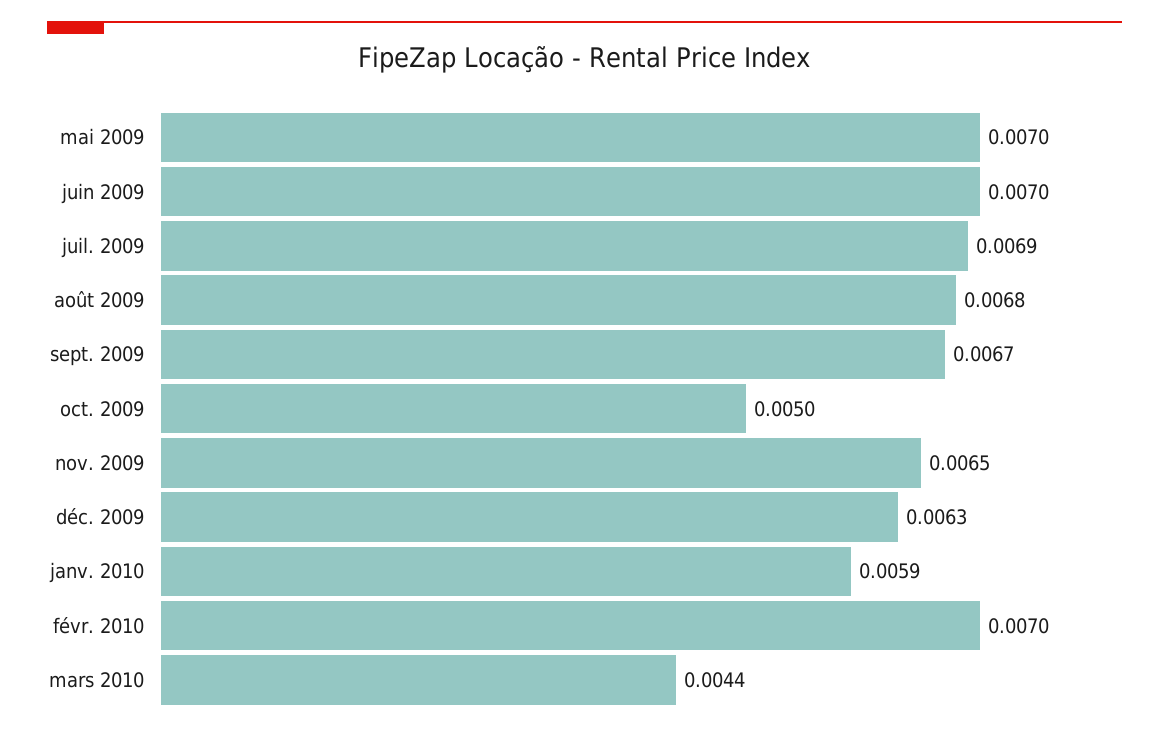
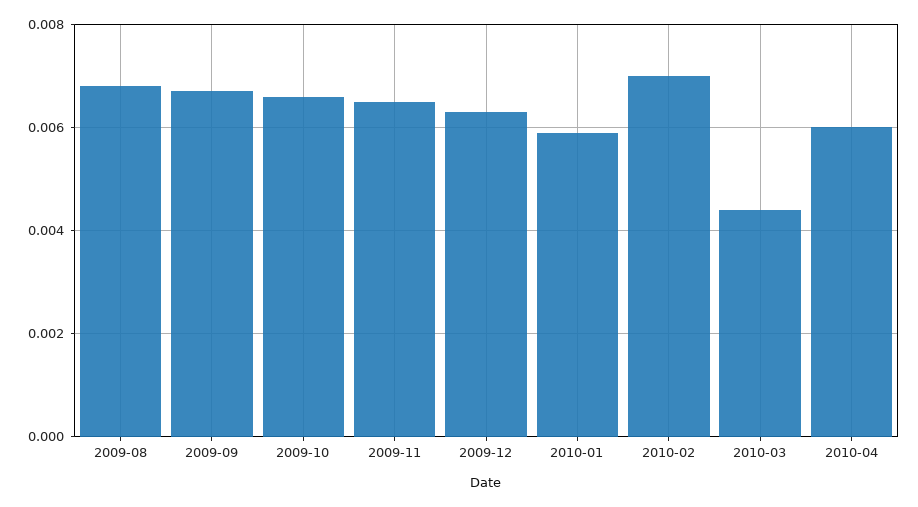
mai 2009: 0.007 -> none
juin 2009: 0.007 -> none
juil. 2009: 0.0069 -> none
oct. 2009: 0.005 -> 0.0065
2010-04: none -> 0.006

